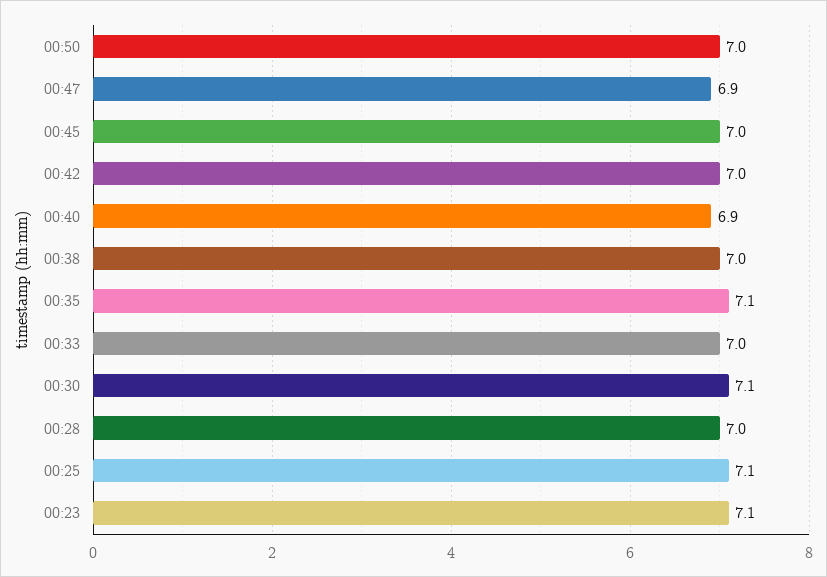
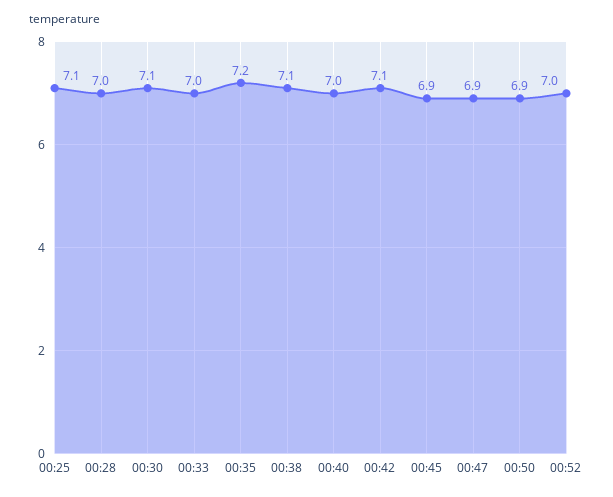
00:50: 7 -> 6.9
00:45: 7 -> 6.9
00:42: 7 -> 7.1
00:40: 6.9 -> 7
00:38: 7 -> 7.1
00:35: 7.1 -> 7.2
00:23: 7.1 -> none
00:52: none -> 7

